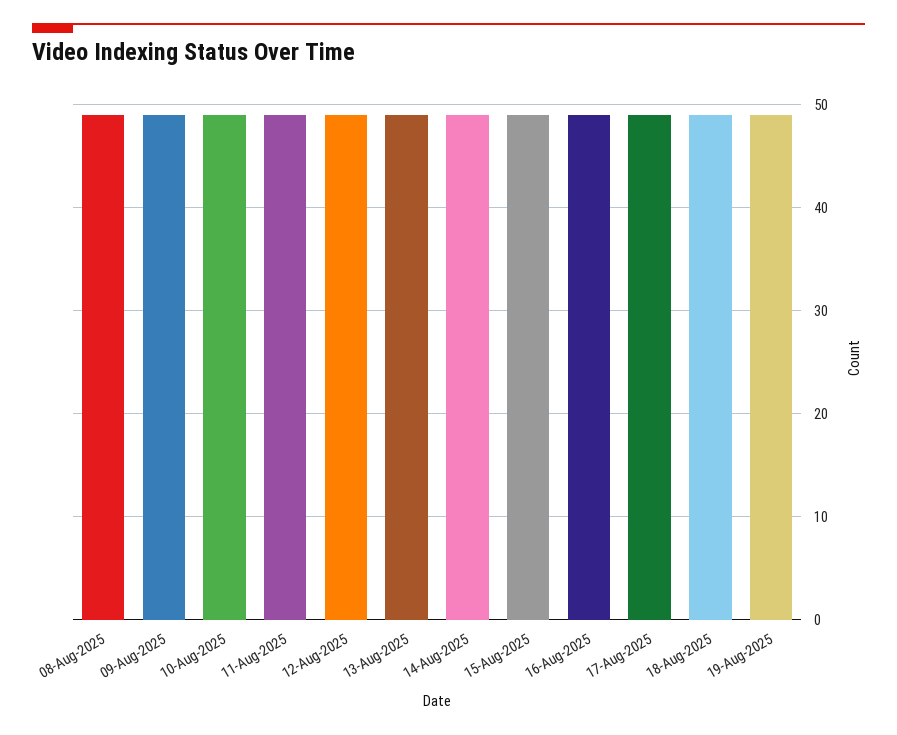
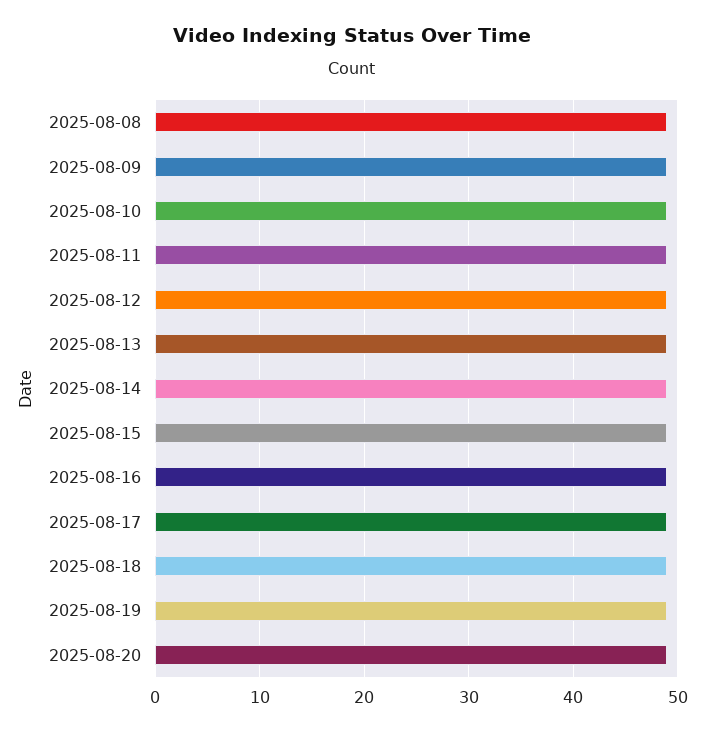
2025-08-20: none -> 49

